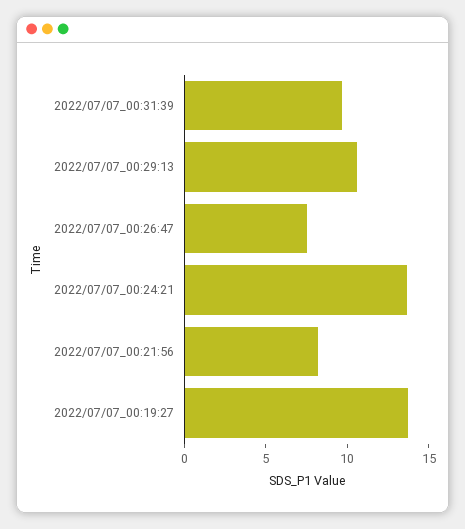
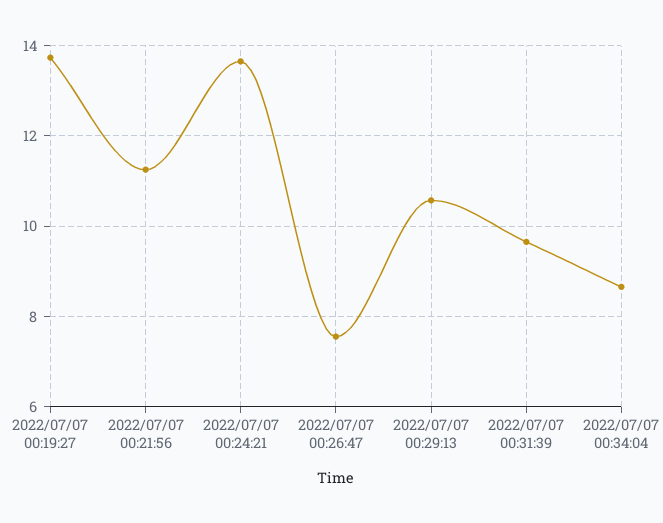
2022/07/07_00:21:56: 8 -> 11.2
2022/07/07 00:34:04: none -> 8.6

